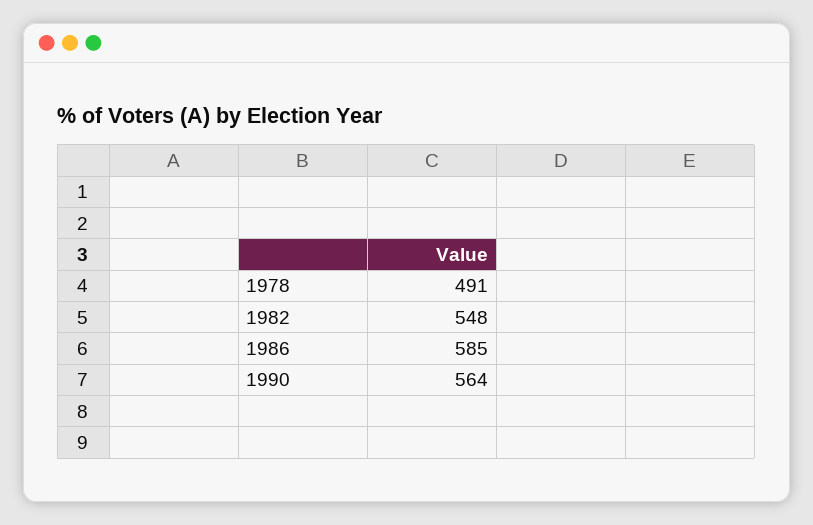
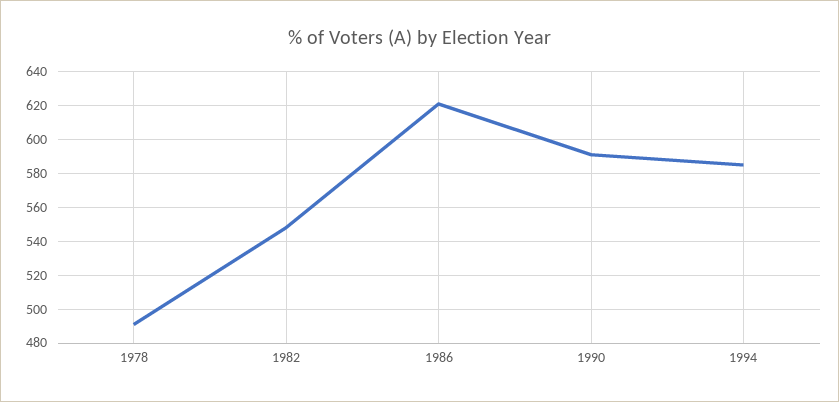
1986: 585 -> 620
1990: 564 -> 590
1994: none -> 585

